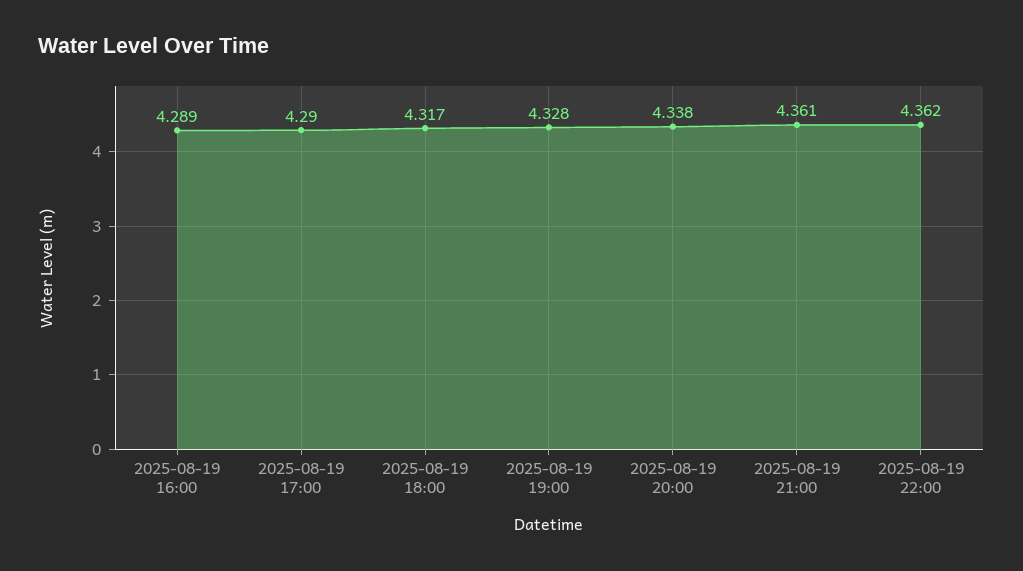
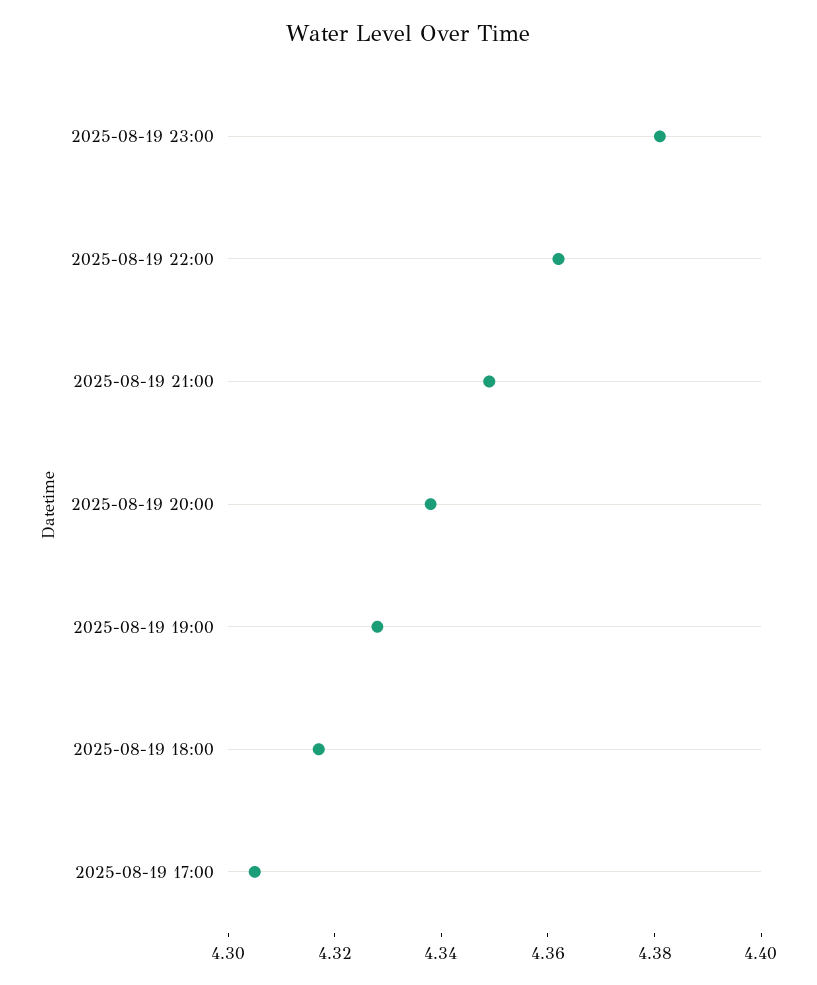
2025-08-19 16:00: 4.289 -> none
2025-08-19 17:00: 4.29 -> 4.305
2025-08-19 21:00: 4.361 -> 4.35
2025-08-19 23:00: none -> 4.38

